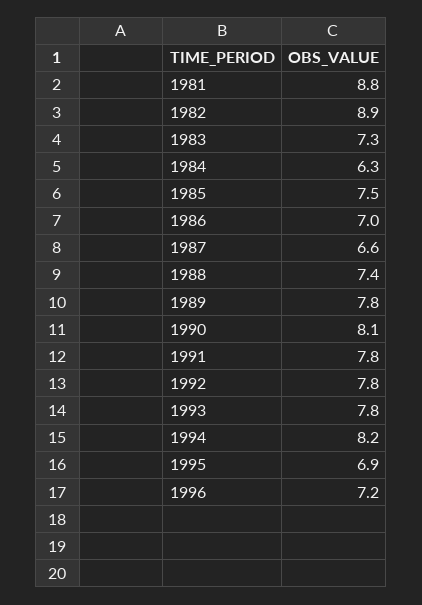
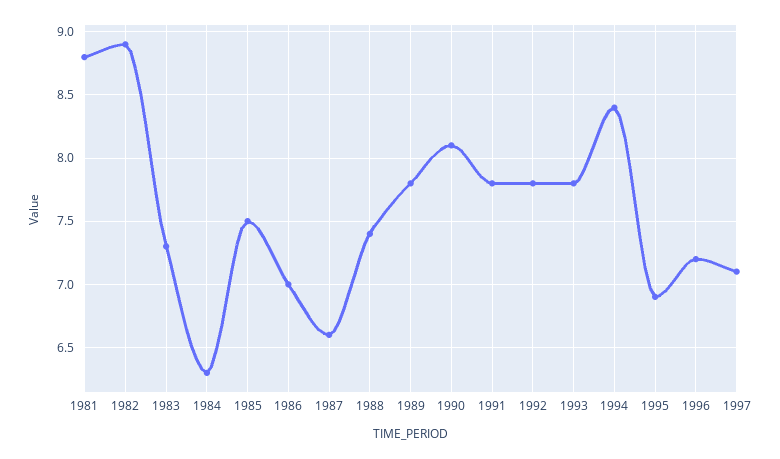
1994: 8.2 -> 8.4
1997: none -> 7.1

